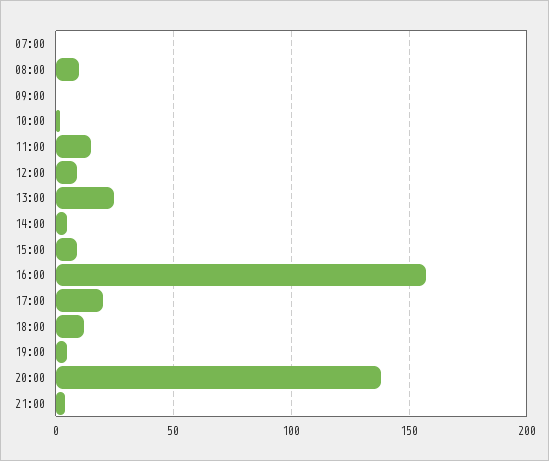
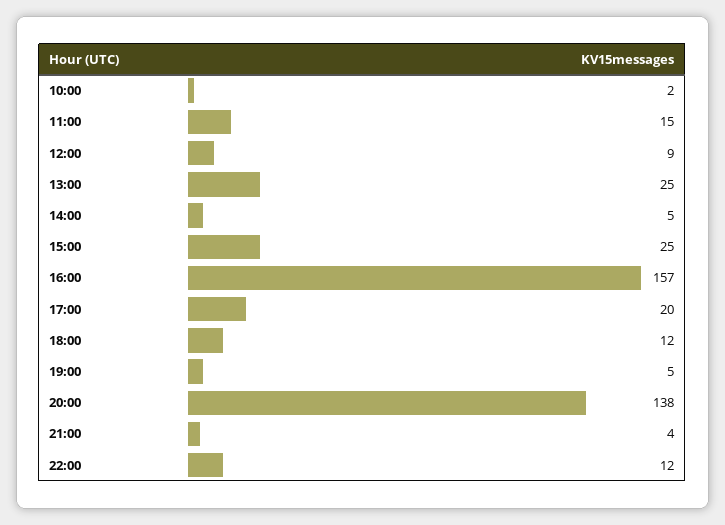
07:00: 0 -> none
08:00: 10 -> none
09:00: 0 -> none
15:00: 10 -> 25
22:00: none -> 12

